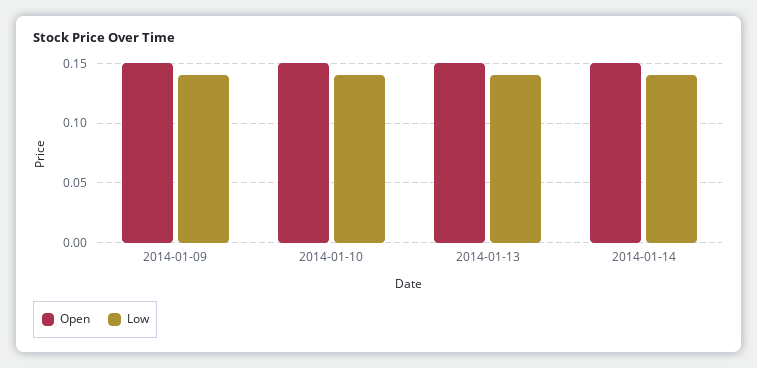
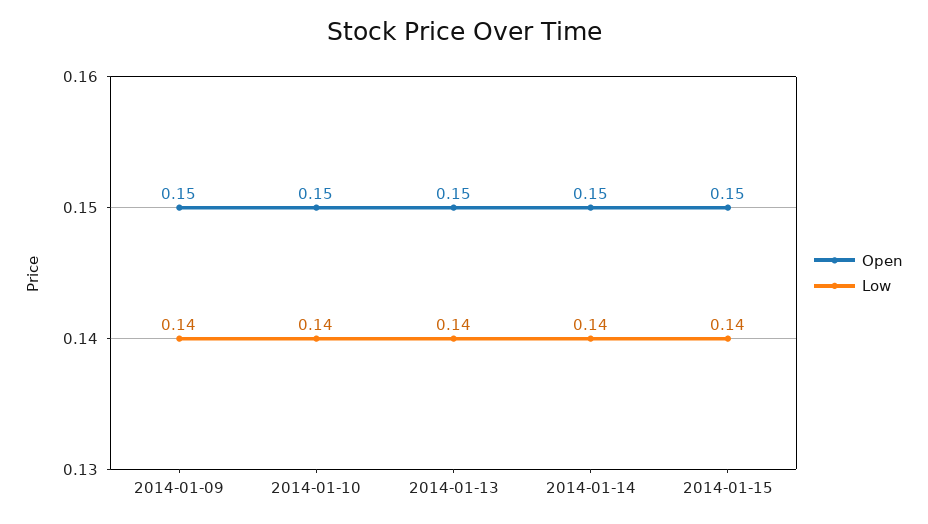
Open, 2014-01-15: none -> 0.15
Low, 2014-01-15: none -> 0.14

